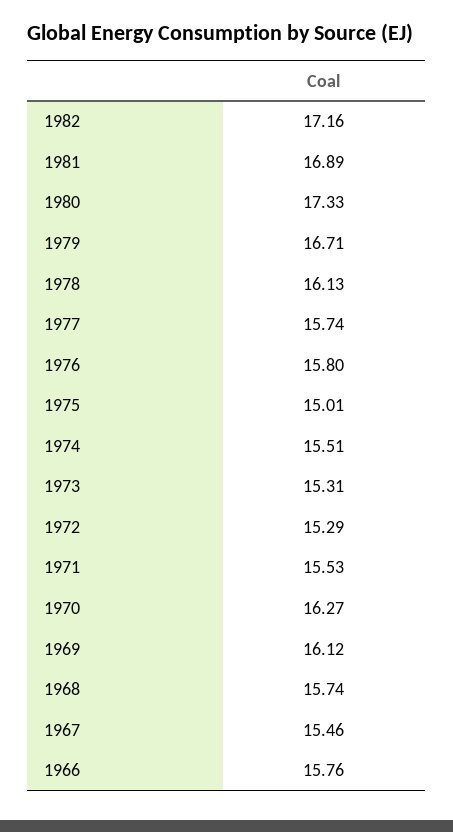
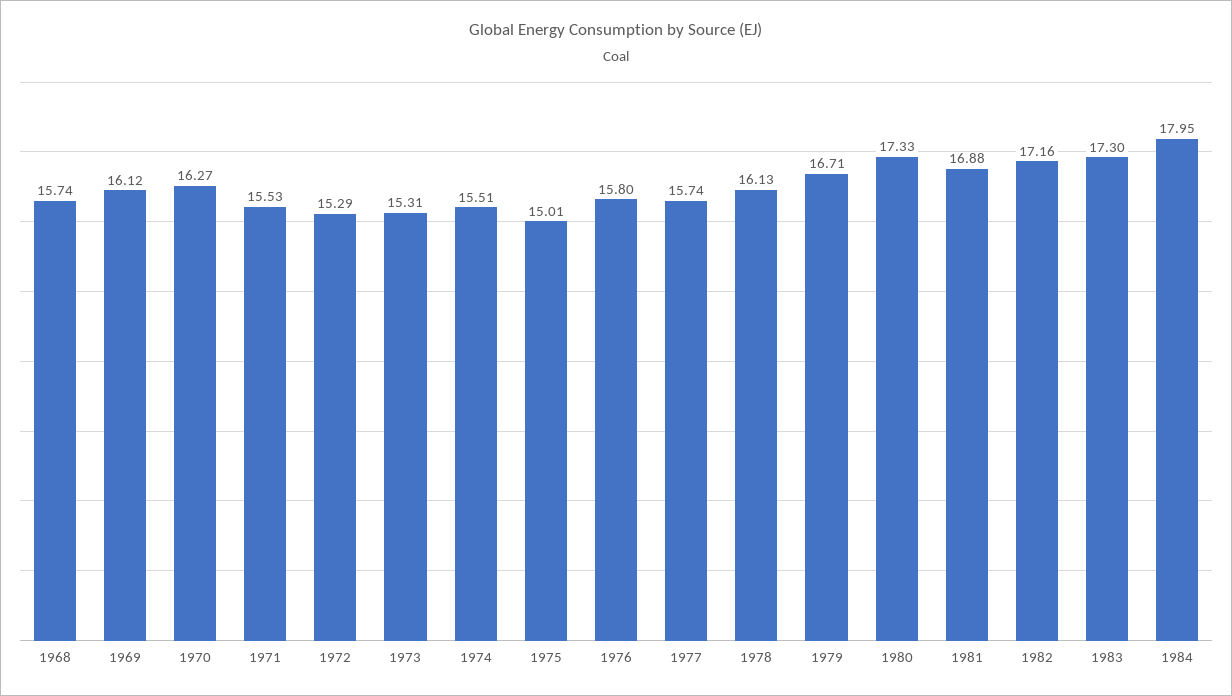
1981: 16.89 -> 16.88
1967: 15.46 -> none
1966: 15.76 -> none
1983: none -> 17.3
1984: none -> 17.95

